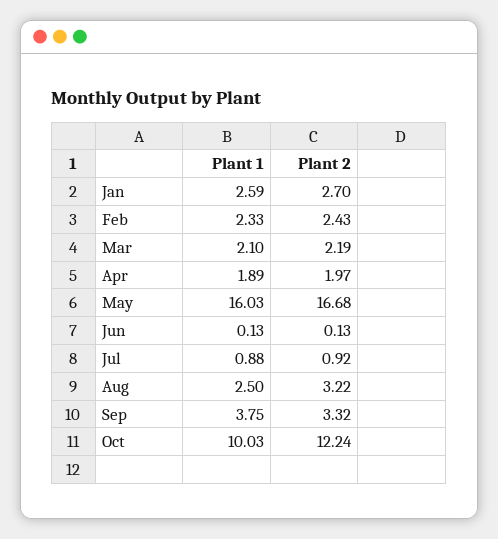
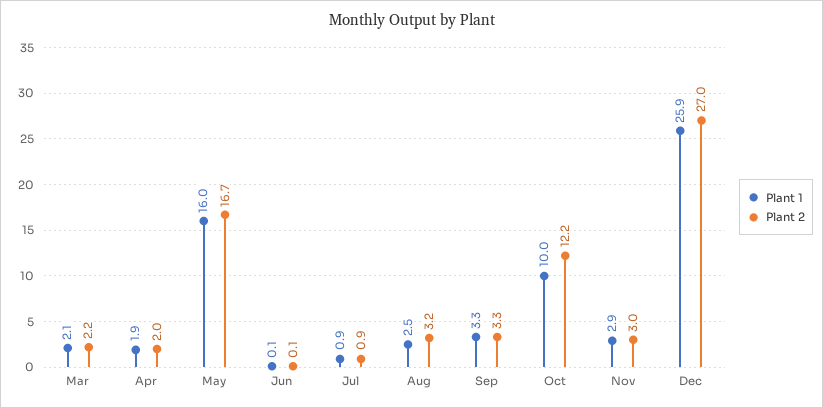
Plant 1, Jan: 2.59 -> none
Plant 2, Jan: 2.7 -> none
Plant 1, Feb: 2.33 -> none
Plant 2, Feb: 2.43 -> none
Plant 1, Sep: 3.75 -> 3.3
Plant 1, Nov: none -> 2.9
Plant 2, Nov: none -> 3
Plant 1, Dec: none -> 25.9
Plant 2, Dec: none -> 27

